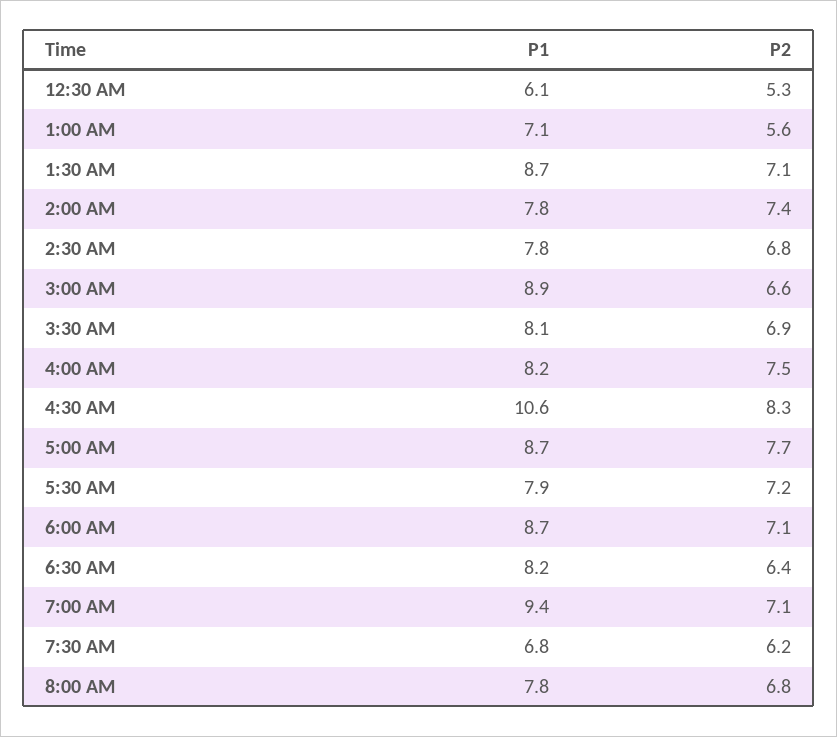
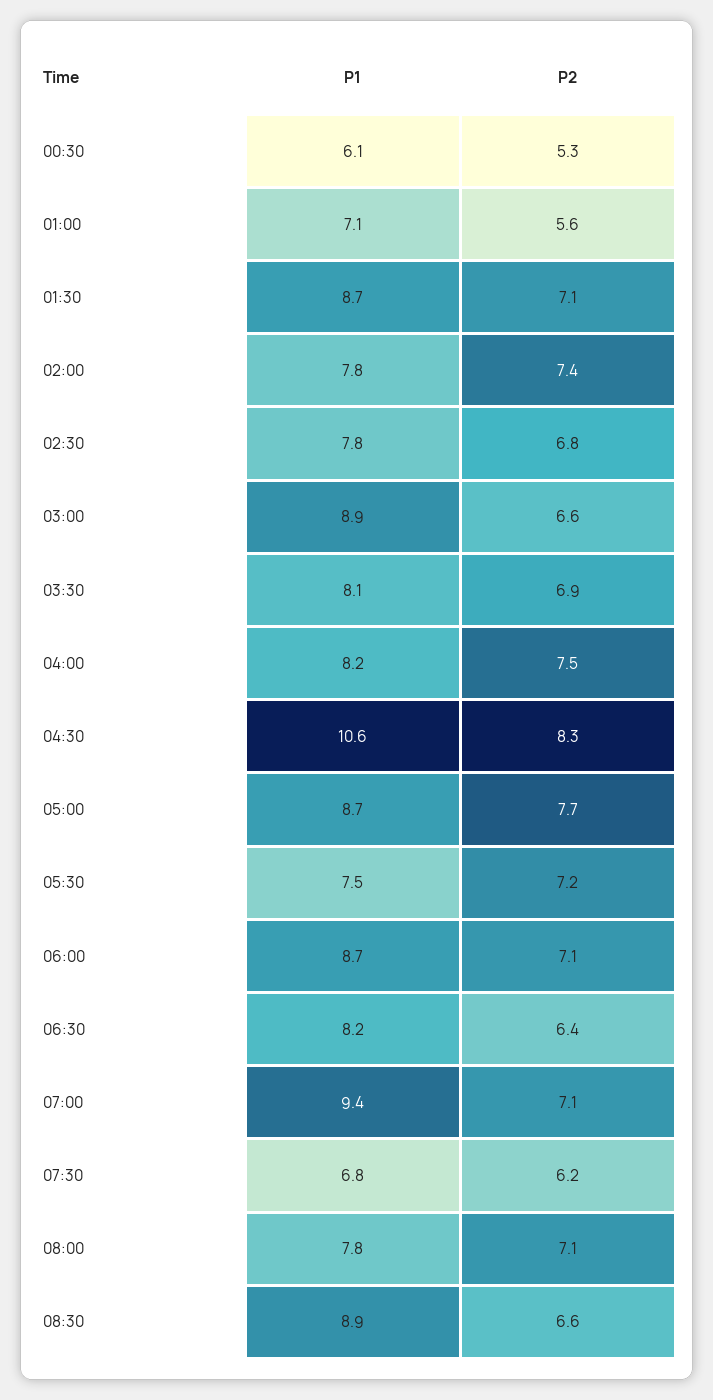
P1, 5:30 AM: 7.9 -> 7.5
P2, 8:00 AM: 6.8 -> 7.1
P1, 08:30: none -> 8.9
P2, 08:30: none -> 6.6

